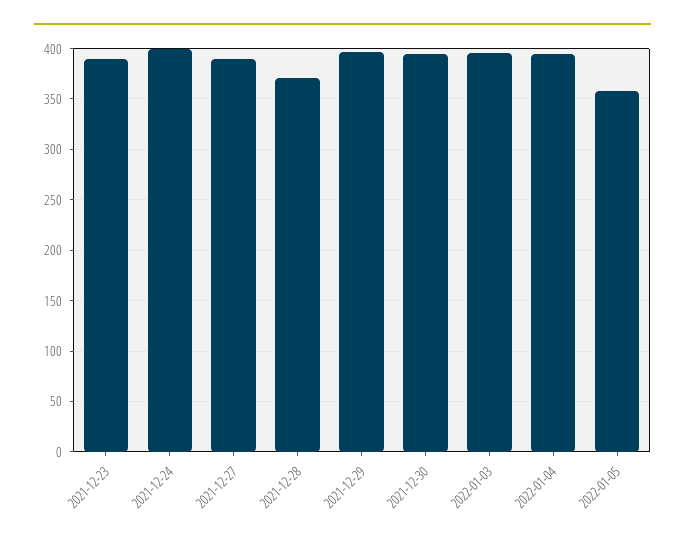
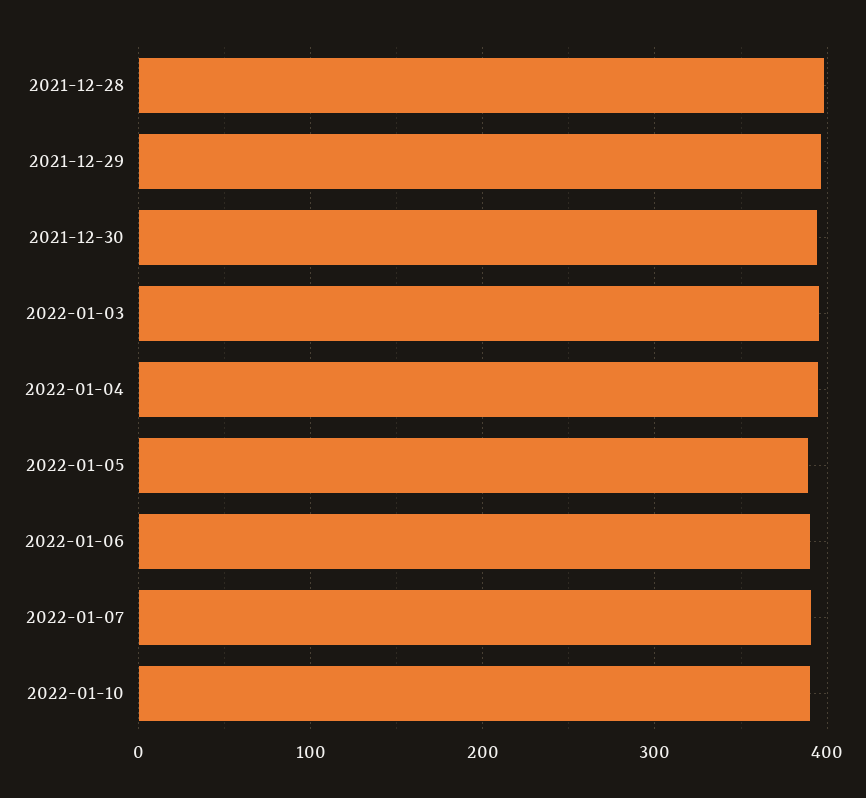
2021-12-23: 390 -> none
2021-12-24: 400 -> none
2021-12-27: 390 -> none
2021-12-28: 370 -> 400
2022-01-05: 360 -> 390
2022-01-06: none -> 390
2022-01-07: none -> 390
2022-01-10: none -> 390

